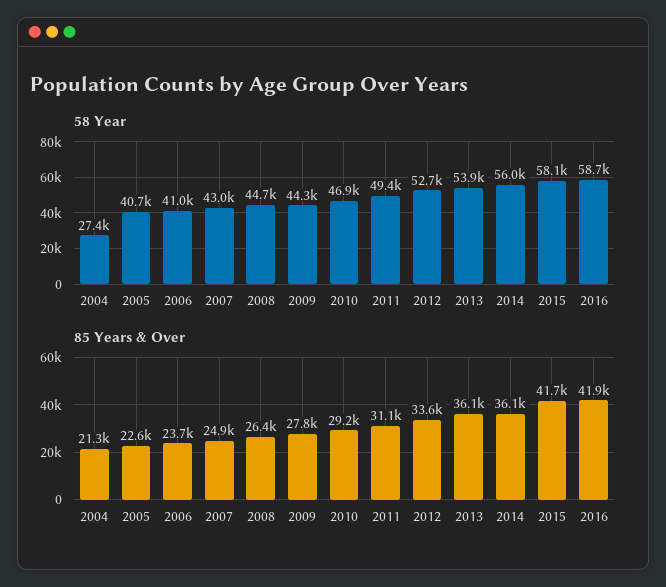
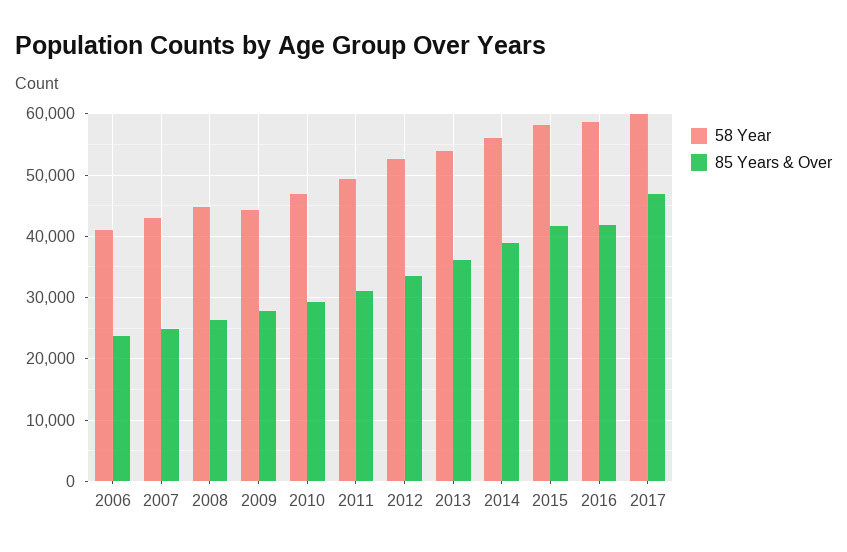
58 Year, 2004: 27400 -> none
58 Year, 2005: 40700 -> none
85 Years & Over, 2004: 21300 -> none
85 Years & Over, 2005: 22600 -> none
85 Years & Over, 2014: 36100 -> 39000
58 Year, 2017: none -> 60000
85 Years & Over, 2017: none -> 47000

